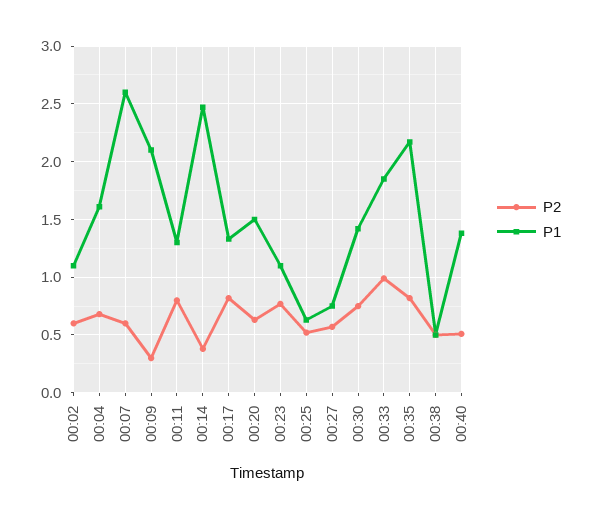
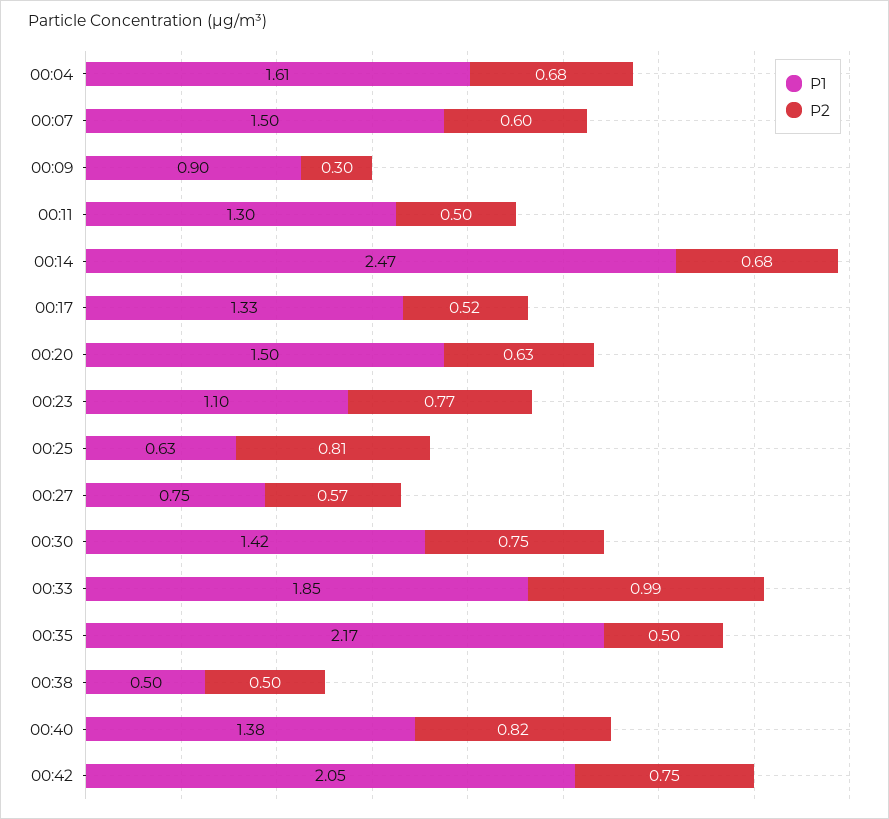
P2, 00:02: 0.6 -> none
P1, 00:02: 1.1 -> none
P1, 00:07: 2.6 -> 1.5
P1, 00:09: 2.1 -> 0.9
P2, 00:11: 0.8 -> 0.5
P2, 00:14: 0.4 -> 0.68
P2, 00:17: 0.8 -> 0.52
P2, 00:25: 0.5 -> 0.81
P2, 00:35: 0.8 -> 0.5
P2, 00:40: 0.5 -> 0.82
P1, 00:42: none -> 2.05
P2, 00:42: none -> 0.75

